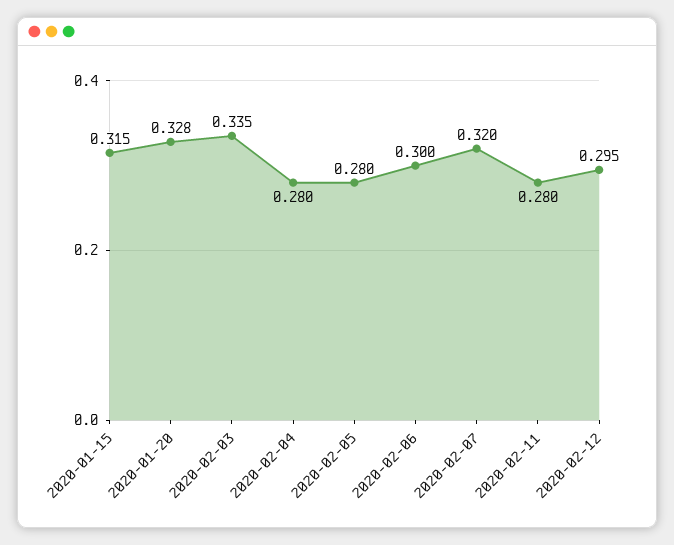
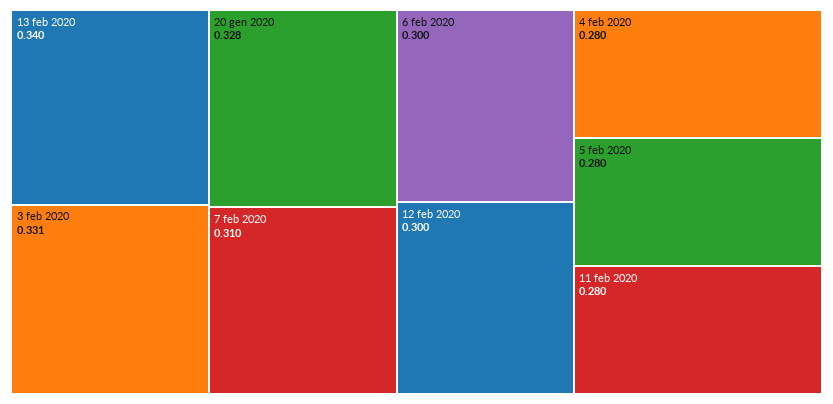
2020-01-15: 0.315 -> none
2020-02-03: 0.335 -> 0.331
2020-02-07: 0.32 -> 0.31
2020-02-12: 0.295 -> 0.3
13 feb 2020: none -> 0.34

